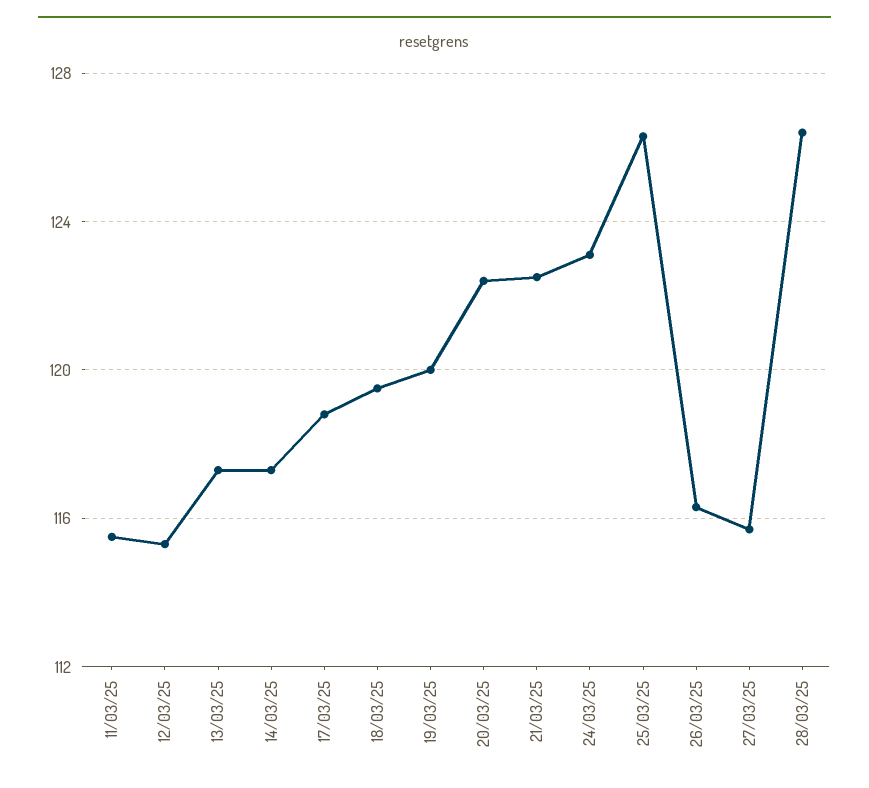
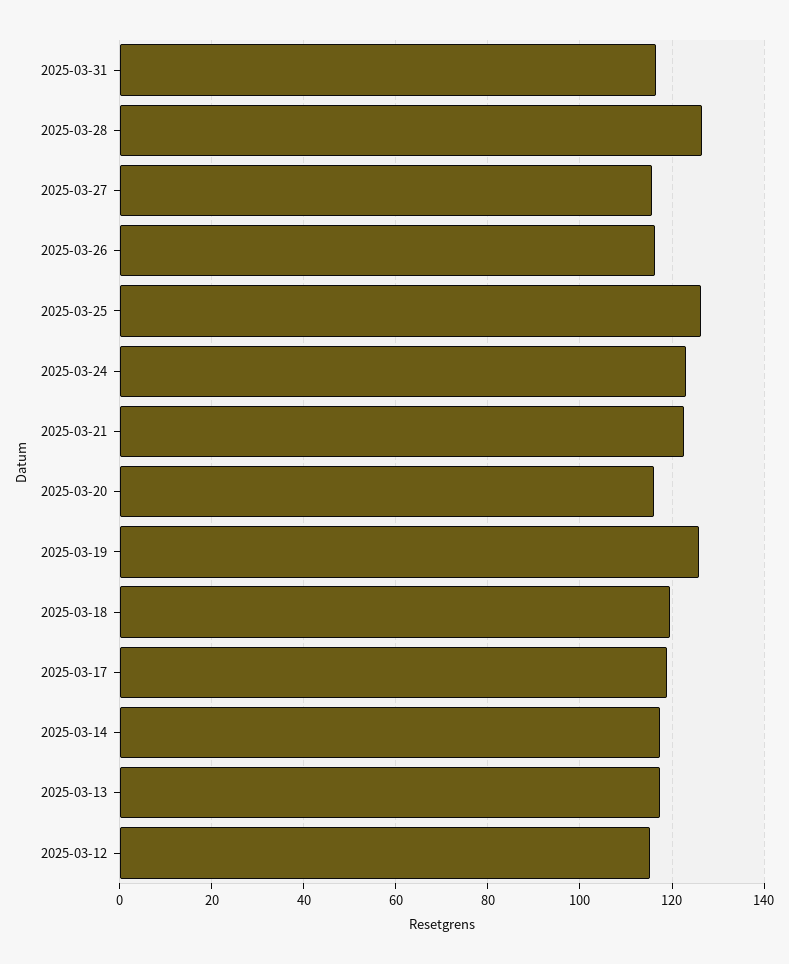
11/03/25: 115.5 -> none
19/03/25: 120 -> 126
20/03/25: 122.5 -> 116
2025-03-31: none -> 116

